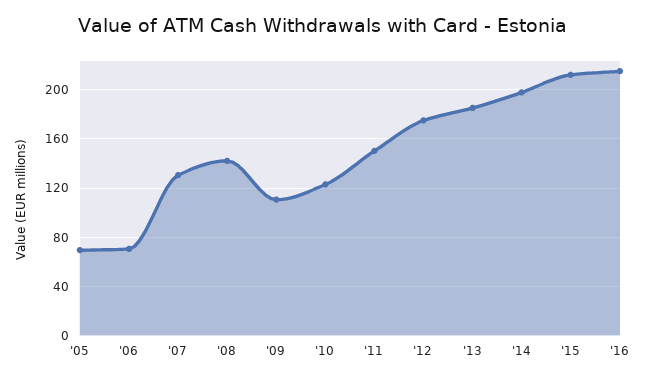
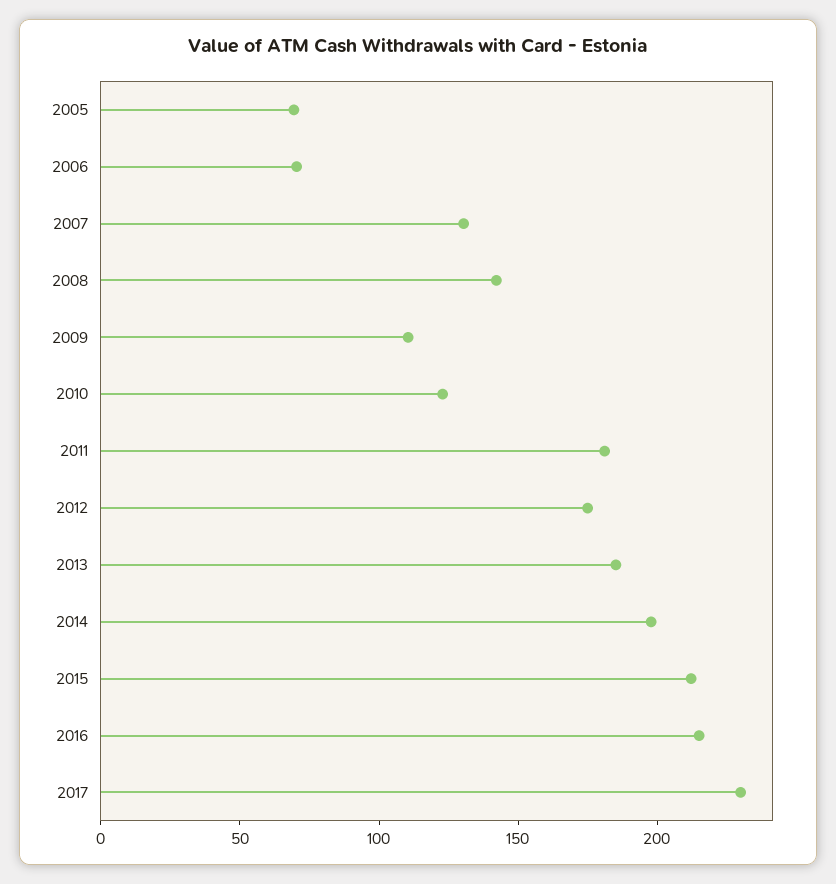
'11: 150 -> 180
2017: none -> 230

